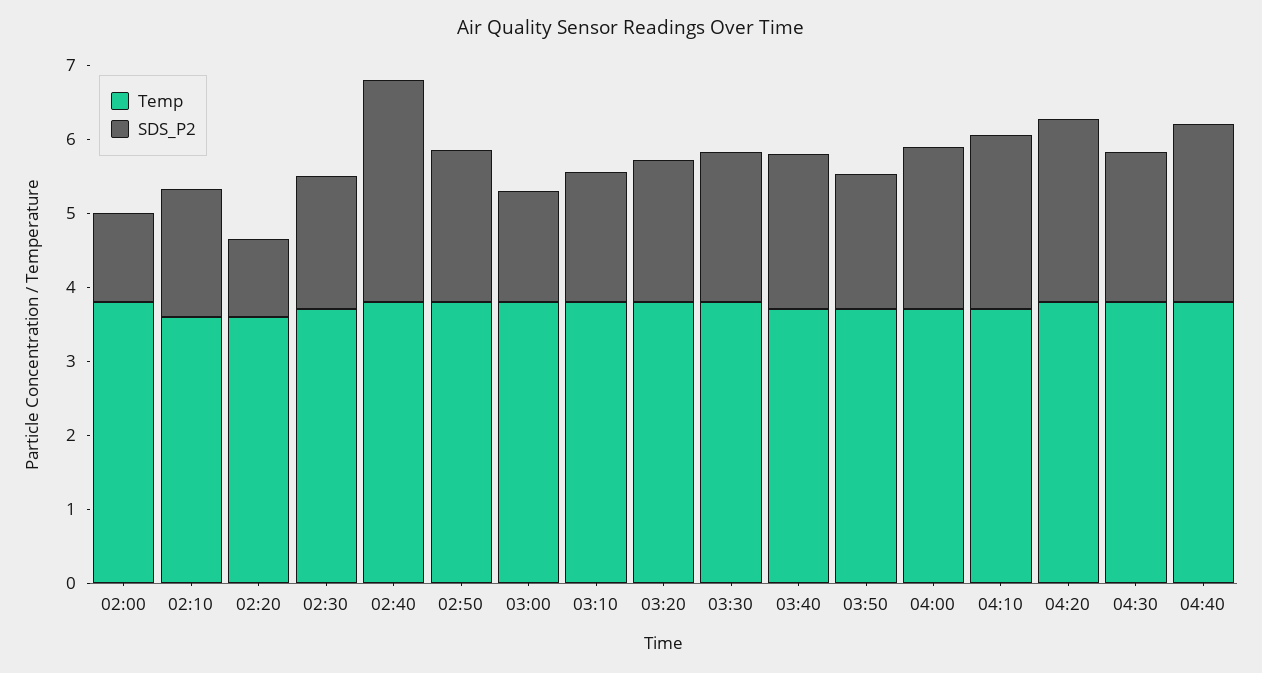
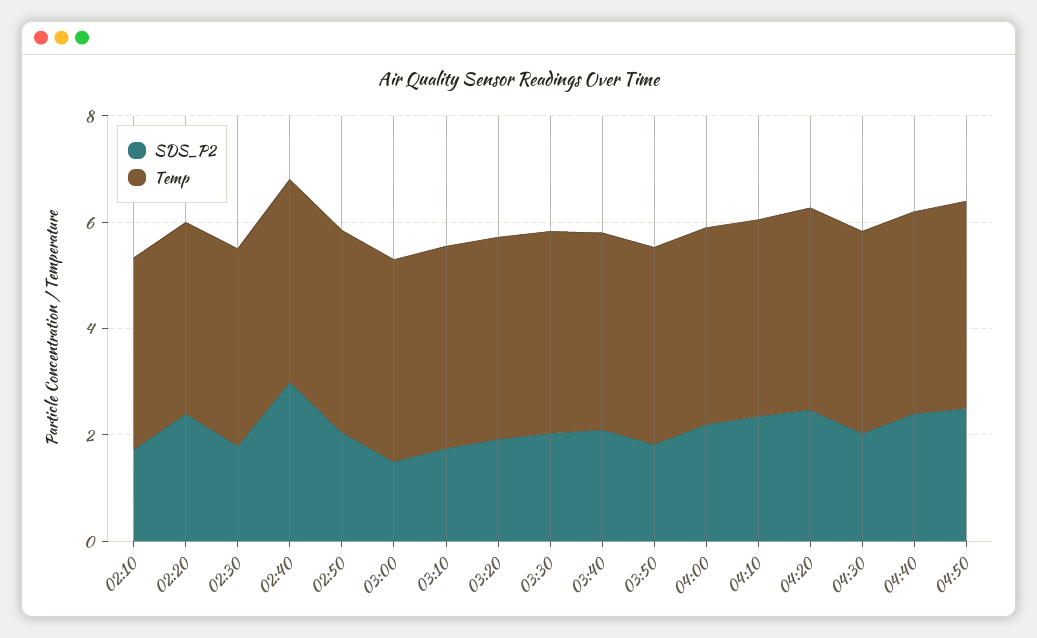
Temp, 02:00: 3.8 -> none
SDS_P2, 02:00: 1.2 -> none
SDS_P2, 02:20: 1 -> 2.5
SDS_P2, 04:50: none -> 2.5
Temp, 04:50: none -> 4

